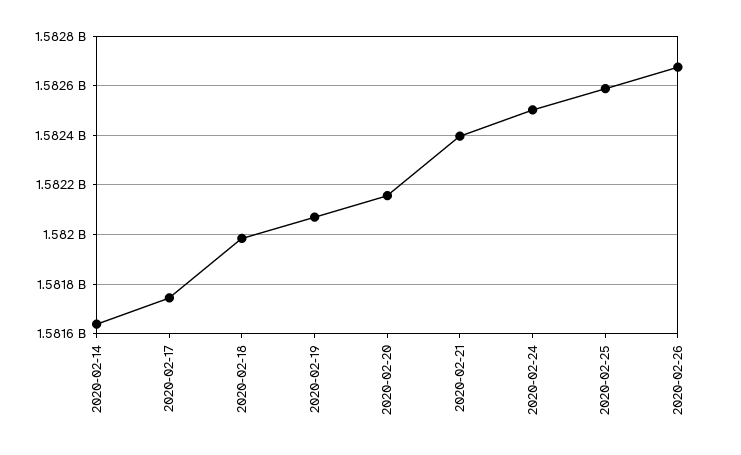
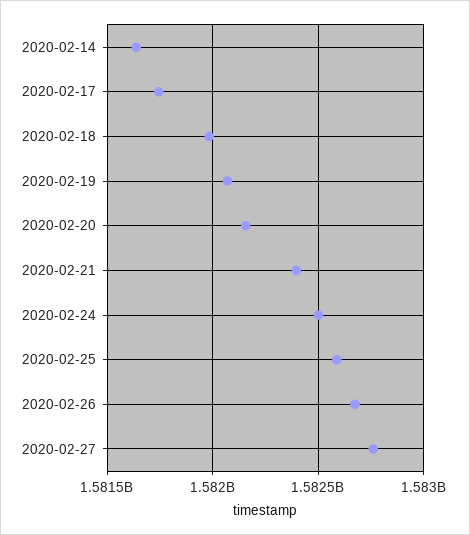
2020-02-27: none -> 1582750000

